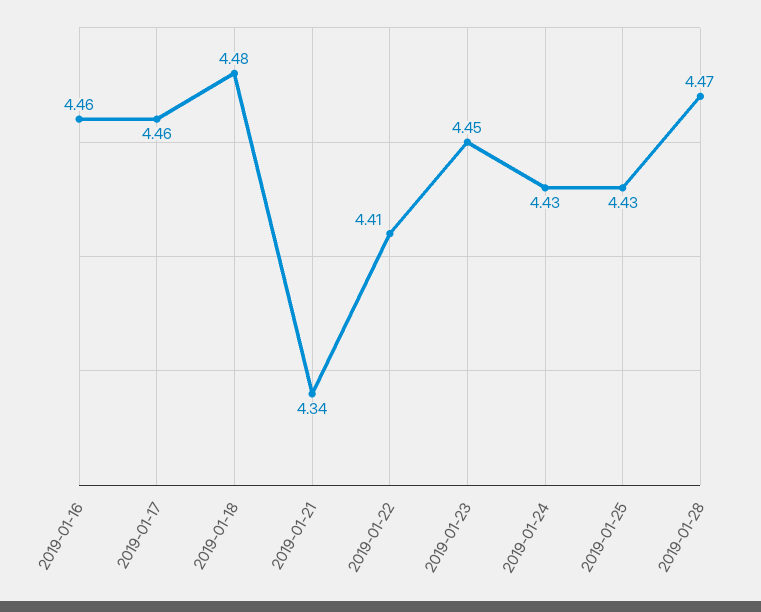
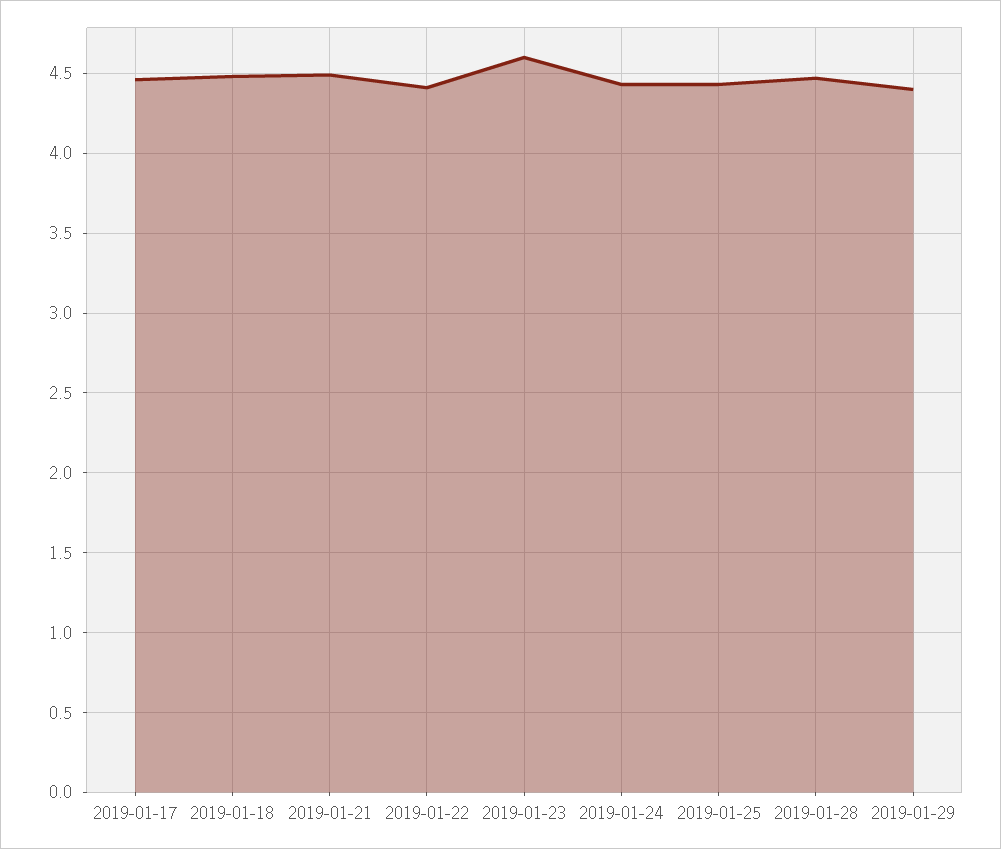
2019-01-16: 4.46 -> none
2019-01-21: 4.34 -> 4.5
2019-01-23: 4.45 -> 4.6
2019-01-29: none -> 4.4

